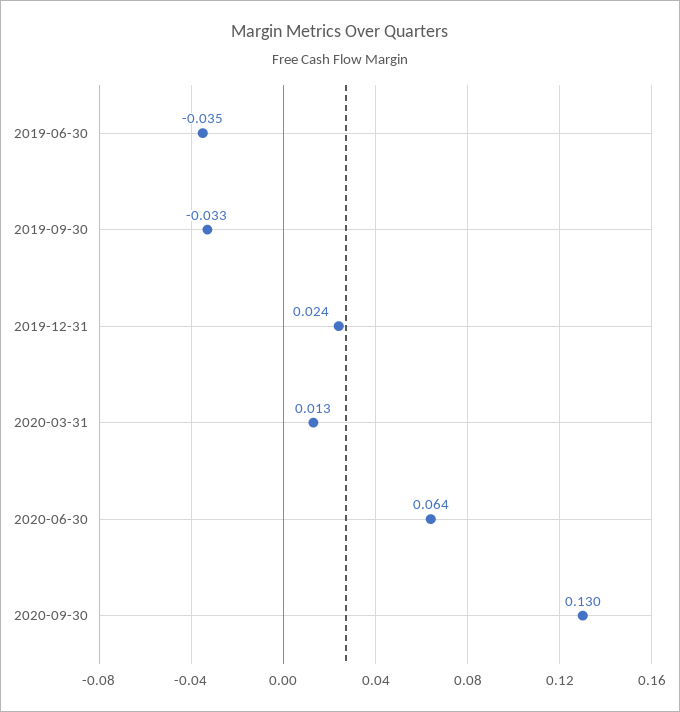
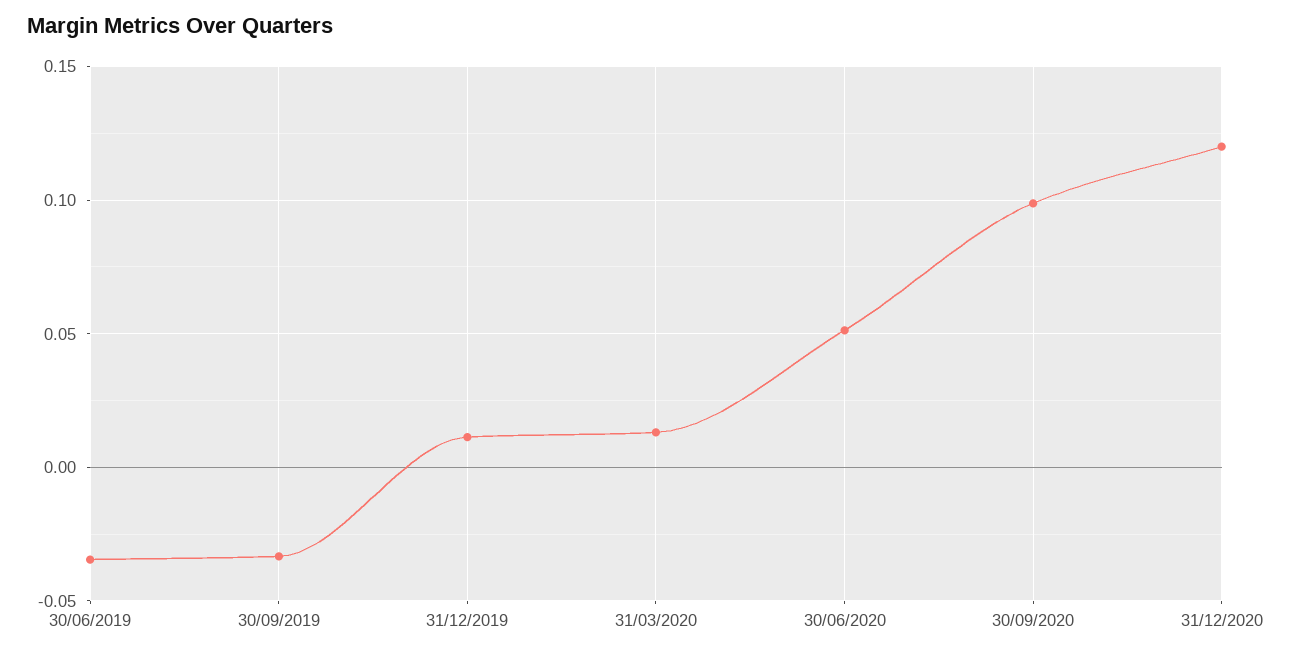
2019-12-31: 0.024 -> 0.01
2020-06-30: 0.064 -> 0.05
2020-09-30: 0.13 -> 0.1
31/12/2020: none -> 0.12

